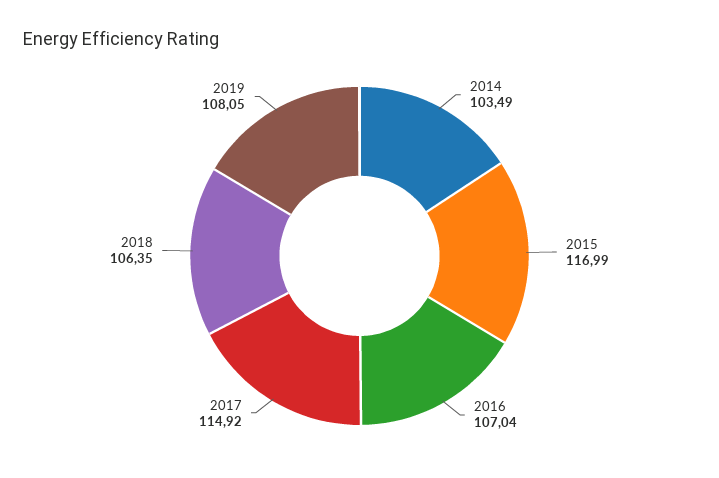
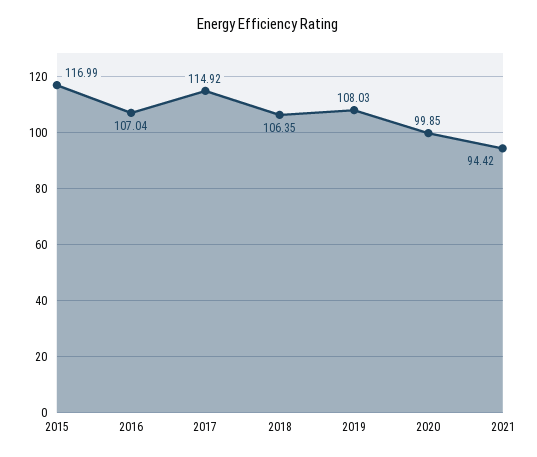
2014: 103.49 -> none
2019: 108.05 -> 108.03
2020: none -> 99.85
2021: none -> 94.42

